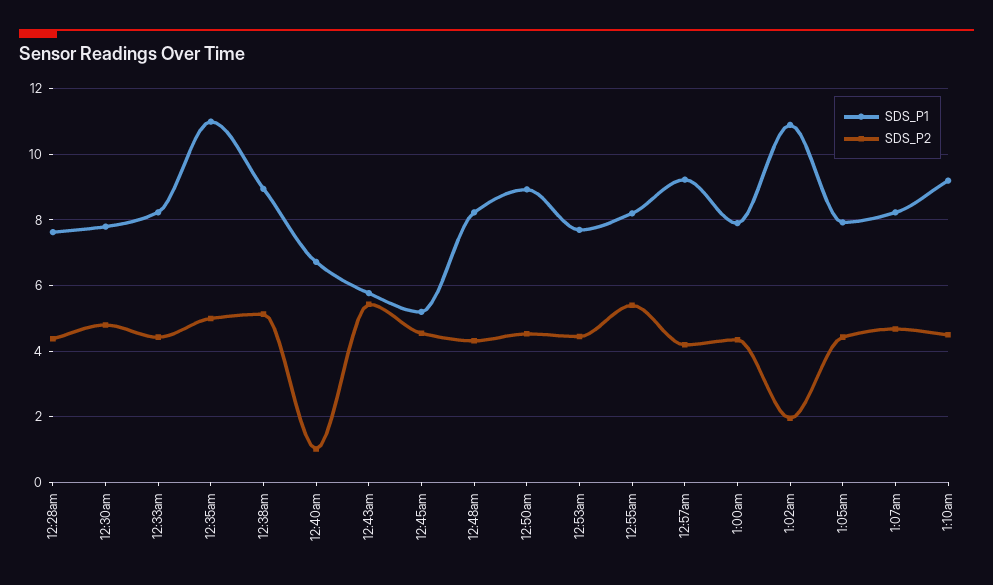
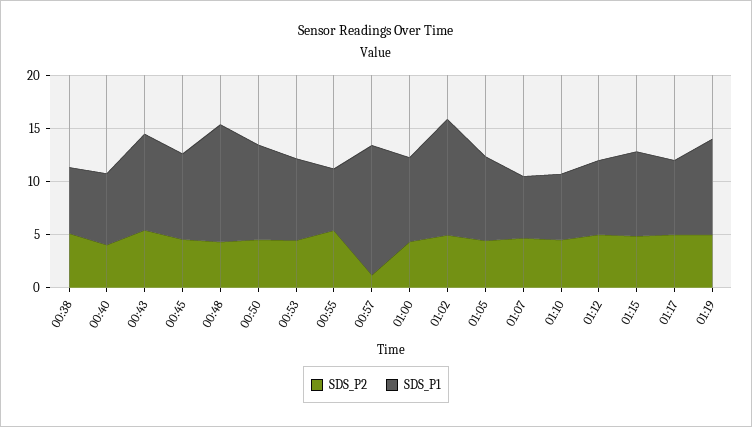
SDS_P1, 12:28am: 7.6 -> none
SDS_P2, 12:28am: 4.4 -> none
SDS_P1, 12:30am: 7.8 -> none
SDS_P2, 12:30am: 4.8 -> none
SDS_P1, 12:33am: 8.2 -> none
SDS_P2, 12:33am: 4.4 -> none
SDS_P1, 12:35am: 11 -> none
SDS_P2, 12:35am: 5 -> none
SDS_P1, 12:38am: 9 -> 6
SDS_P2, 12:40am: 1 -> 4
SDS_P1, 12:43am: 5.8 -> 9
SDS_P1, 12:45am: 5.2 -> 8
SDS_P1, 12:48am: 8.2 -> 11
SDS_P1, 12:55am: 8.2 -> 6
SDS_P1, 12:57am: 9.2 -> 12
SDS_P2, 12:57am: 4.2 -> 1
SDS_P2, 1:02am: 2 -> 5
SDS_P1, 1:07am: 8.2 -> 6
SDS_P1, 1:10am: 9.2 -> 6
SDS_P2, 01:12: none -> 5
SDS_P1, 01:12: none -> 7
SDS_P2, 01:15: none -> 5
SDS_P1, 01:15: none -> 8
SDS_P2, 01:17: none -> 5
SDS_P1, 01:17: none -> 7
SDS_P2, 01:19: none -> 5
SDS_P1, 01:19: none -> 9

